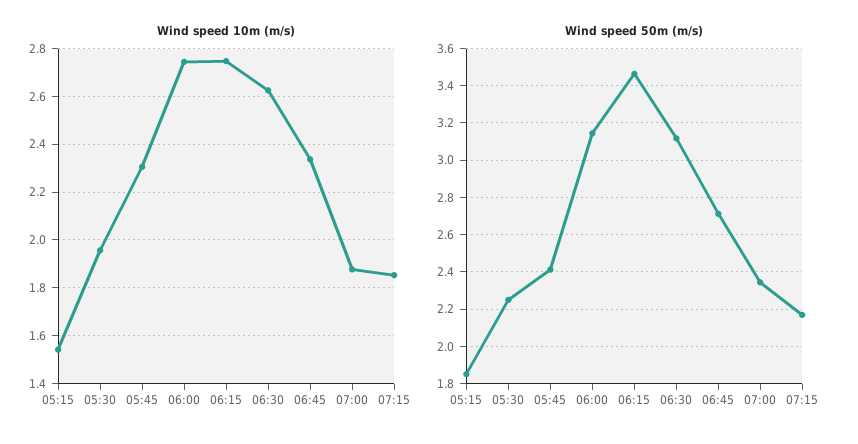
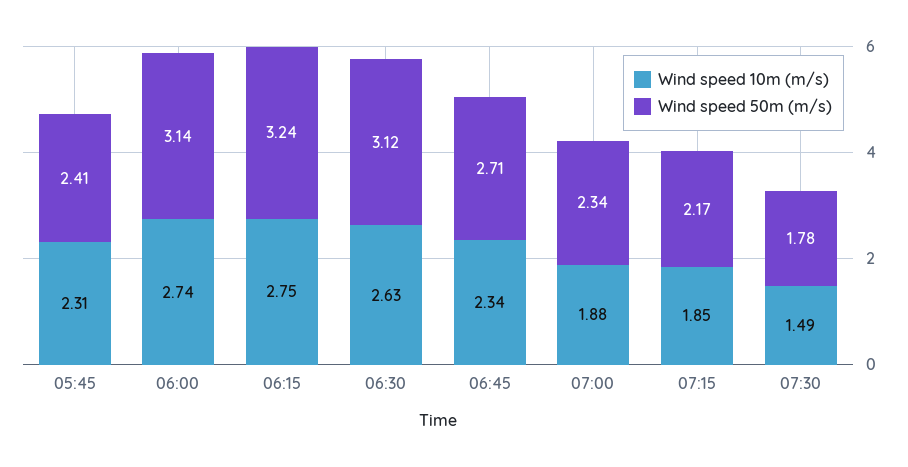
Wind speed 10m (m/s), 05:15: 1.55 -> none
Wind speed 10m (m/s), 05:30: 1.95 -> none
Wind speed 50m (m/s), 05:15: 1.85 -> none
Wind speed 50m (m/s), 05:30: 2.25 -> none
Wind speed 50m (m/s), 06:15: 3.45 -> 3.24
Wind speed 10m (m/s), 07:30: none -> 1.49
Wind speed 50m (m/s), 07:30: none -> 1.78

